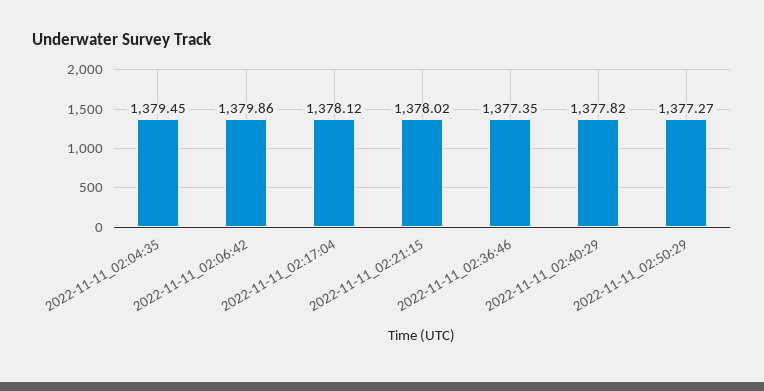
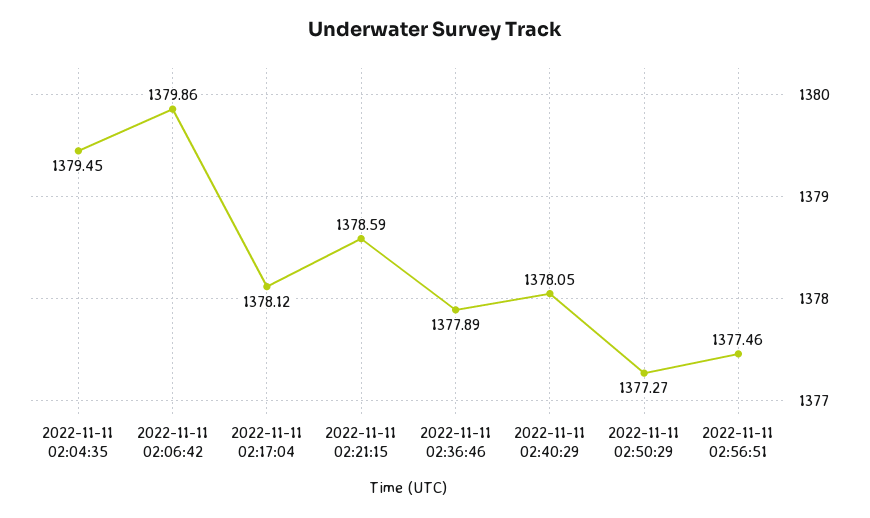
2022-11-11_02:21:15: 1378.02 -> 1378.59
2022-11-11_02:36:46: 1377.35 -> 1377.89
2022-11-11_02:40:29: 1377.82 -> 1378.05
2022-11-11 02:56:51: none -> 1377.46

